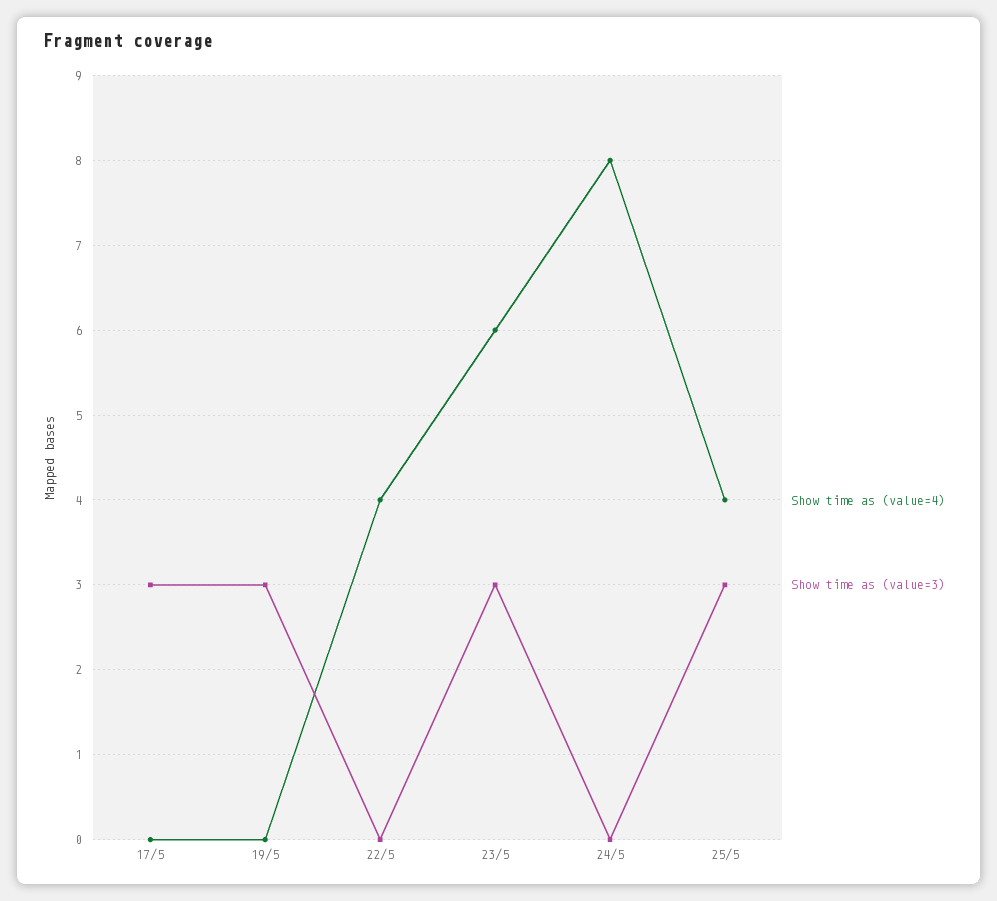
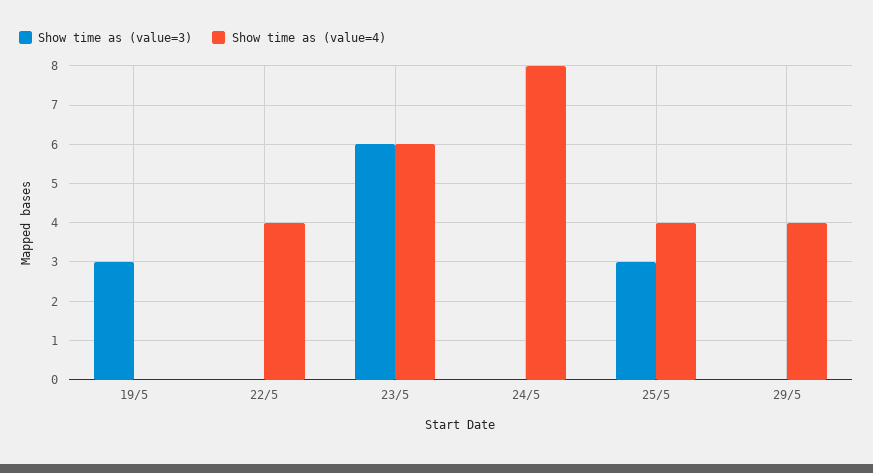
Show time as (value=4), 17/5: 0 -> none
Show time as (value=3), 17/5: 3 -> none
Show time as (value=3), 23/5: 3 -> 6
Show time as (value=3), 29/5: none -> 0
Show time as (value=4), 29/5: none -> 4

